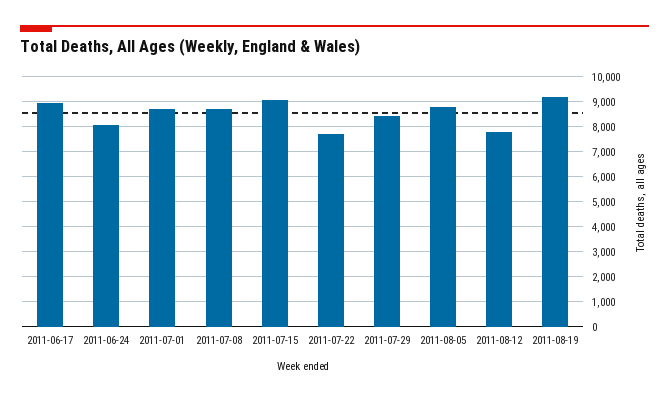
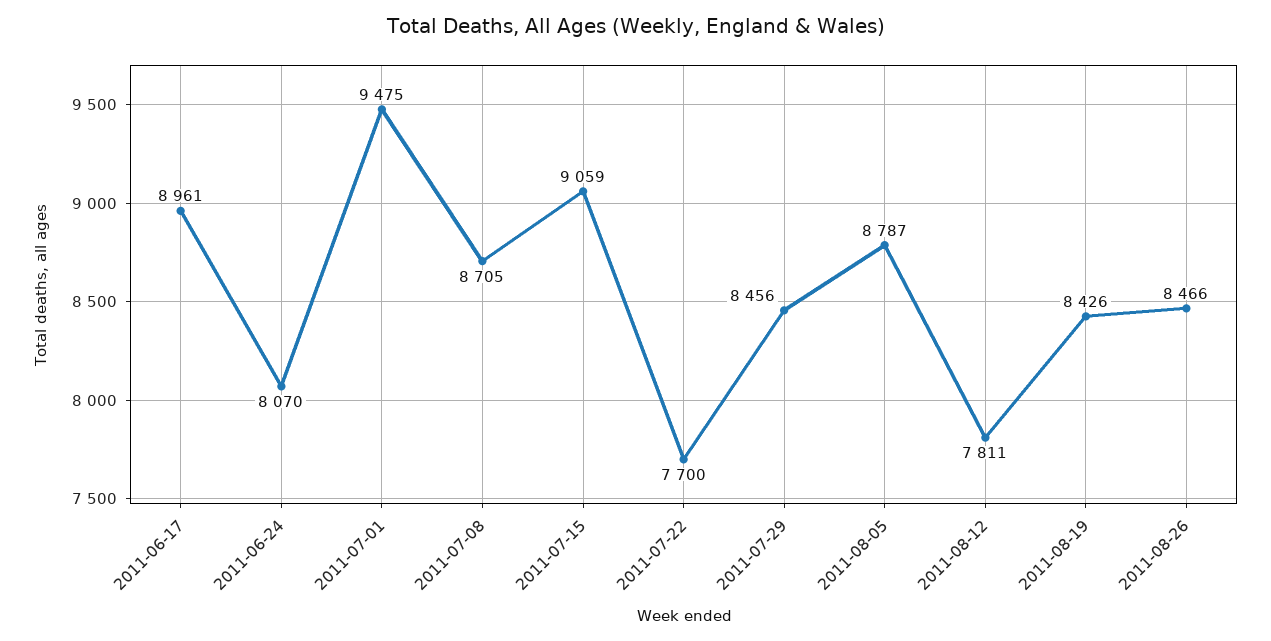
2011-07-01: 8750 -> 9475
2011-08-19: 9250 -> 8426
2011-08-26: none -> 8466

